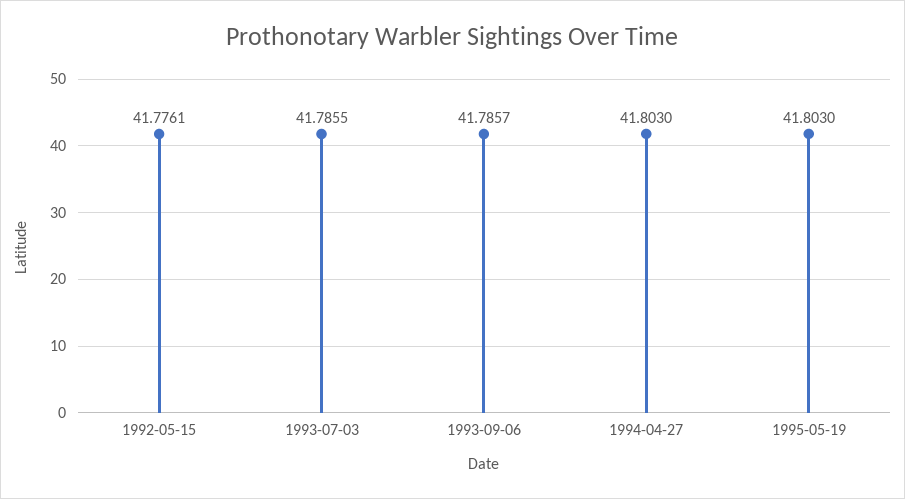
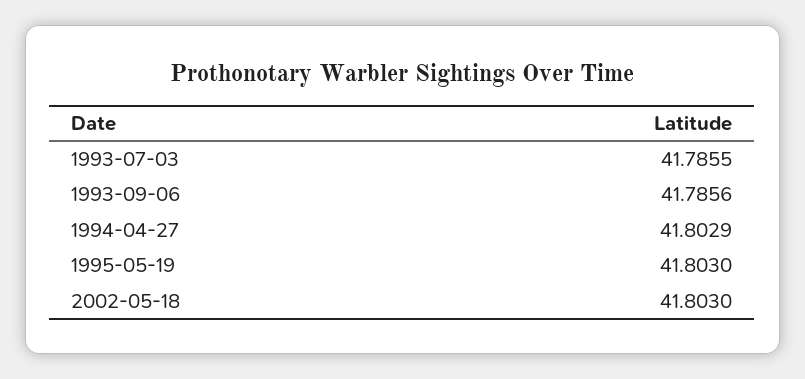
1992-05-15: 41.7761 -> none
1993-09-06: 41.7857 -> 41.7856
1994-04-27: 41.803 -> 41.8029
2002-05-18: none -> 41.803

